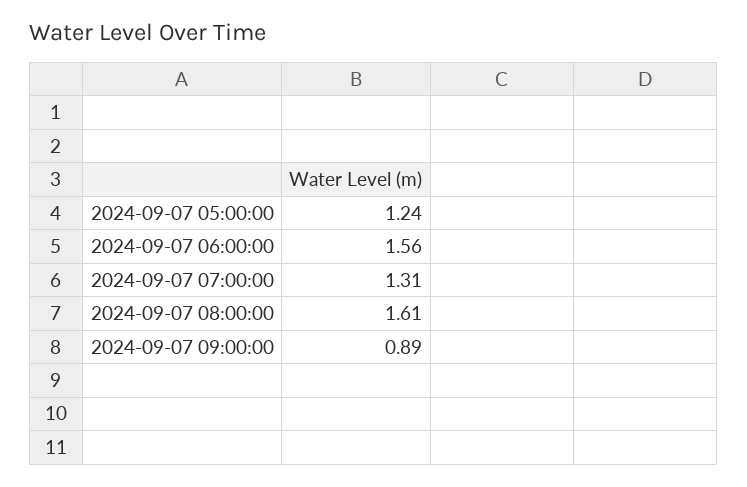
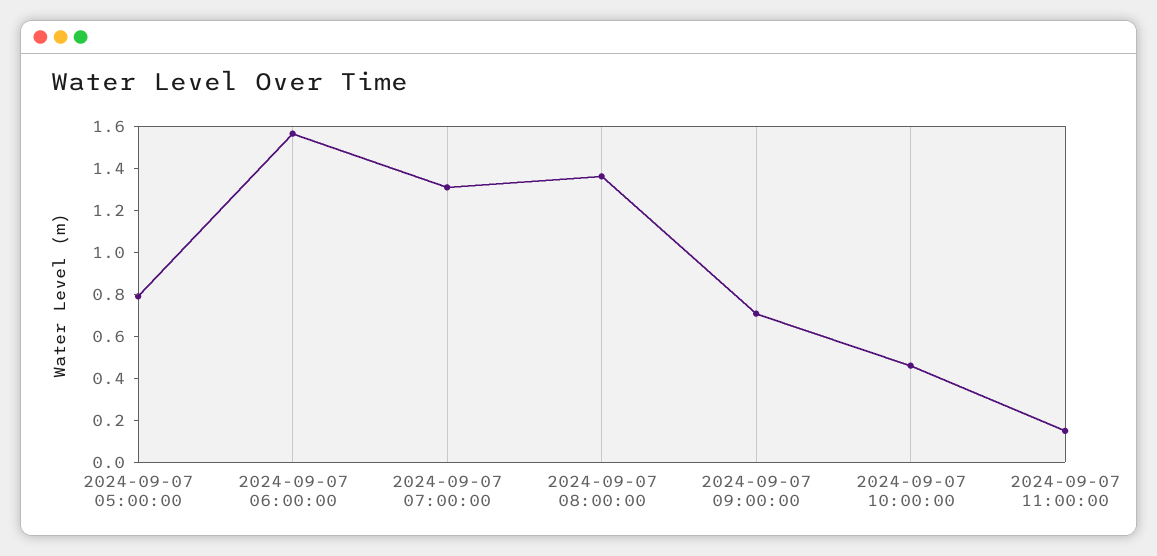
2024-09-07 05:00:00: 1.24 -> 0.8
2024-09-07 08:00:00: 1.61 -> 1.35
2024-09-07 09:00:00: 0.89 -> 0.7
2024-09-07 10:00:00: none -> 0.45
2024-09-07 11:00:00: none -> 0.15

